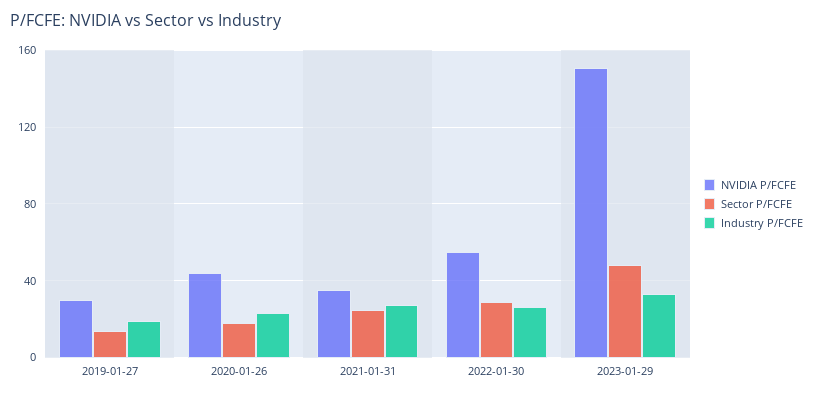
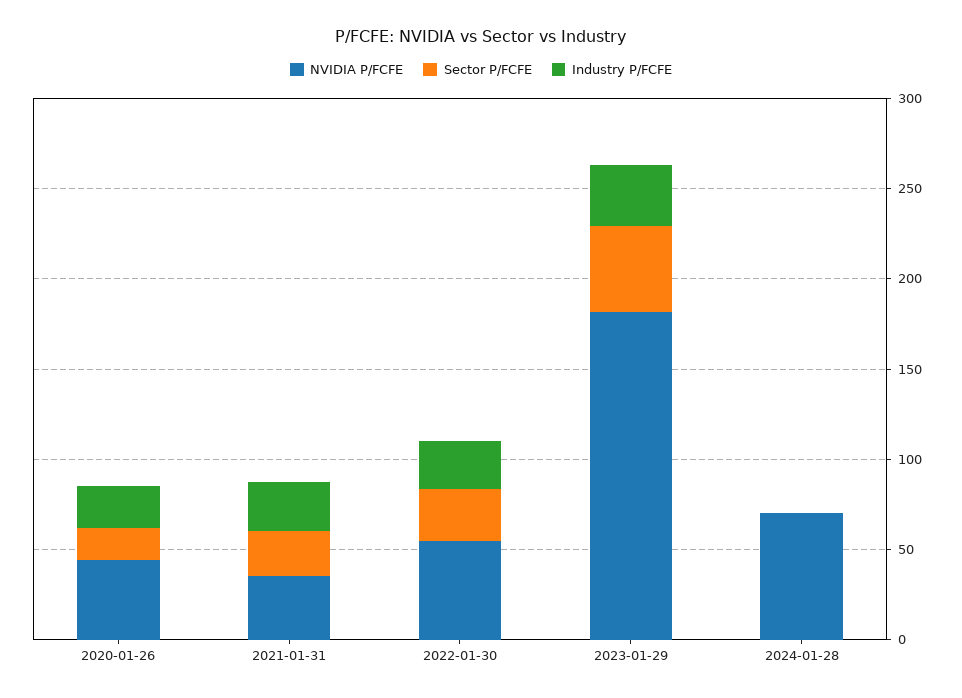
NVIDIA P/FCFE, 2019-01-27: 30 -> none
Sector P/FCFE, 2019-01-27: 15 -> none
Industry P/FCFE, 2019-01-27: 20 -> none
NVIDIA P/FCFE, 2023-01-29: 150 -> 180
NVIDIA P/FCFE, 2024-01-28: none -> 70
Sector P/FCFE, 2024-01-28: none -> 0
Industry P/FCFE, 2024-01-28: none -> 0

